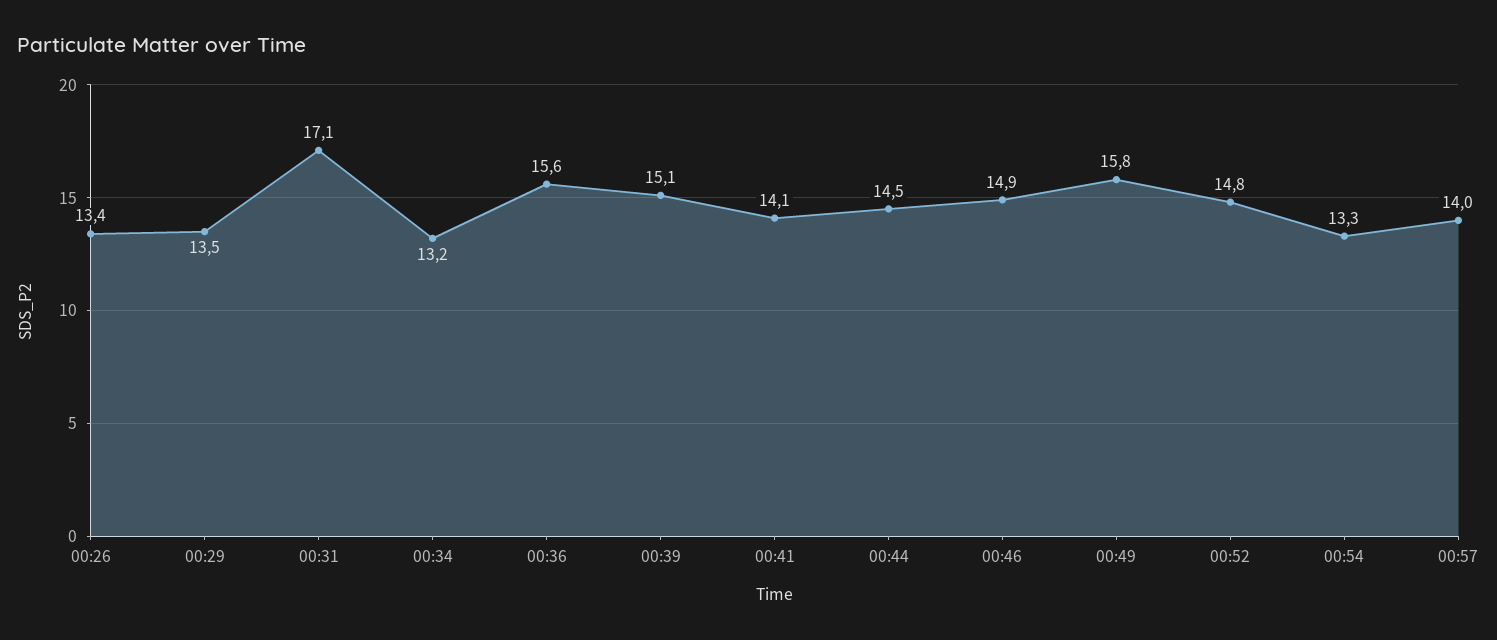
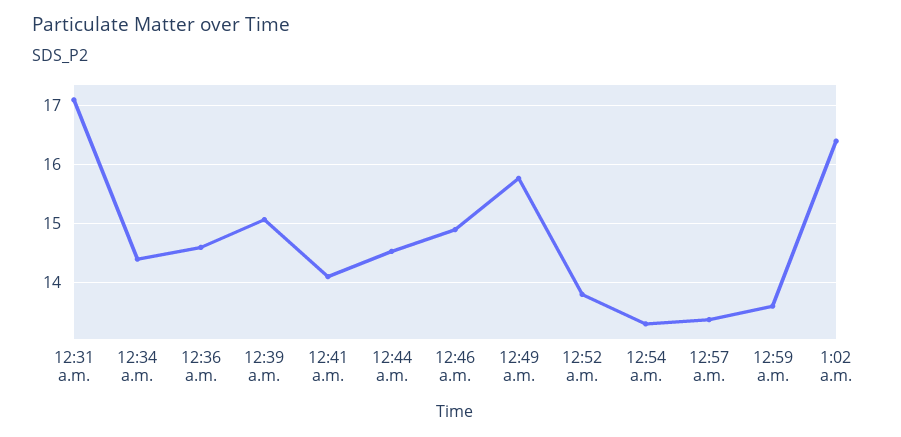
00:26: 13.4 -> none
00:29: 13.5 -> none
00:34: 13.2 -> 14.4
00:36: 15.6 -> 14.6
00:52: 14.8 -> 13.8
00:57: 14 -> 13.4
12:59 a.m.: none -> 13.6
1:02 a.m.: none -> 16.4

